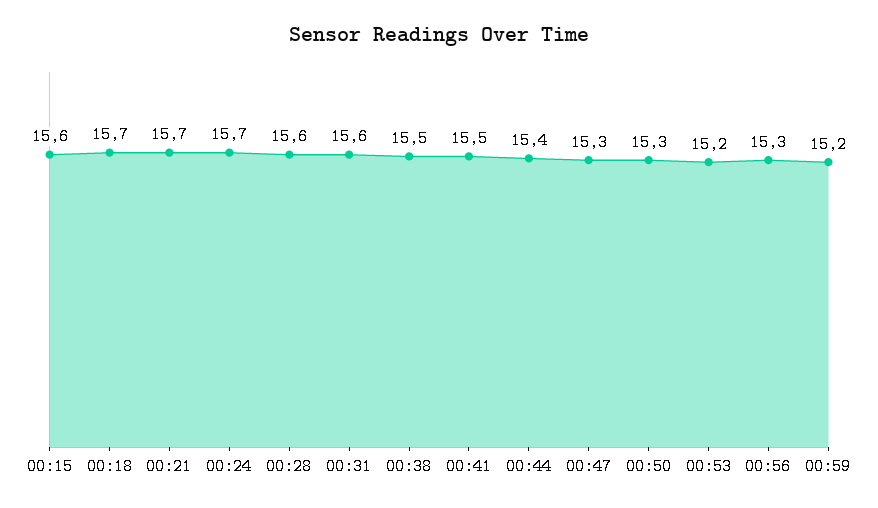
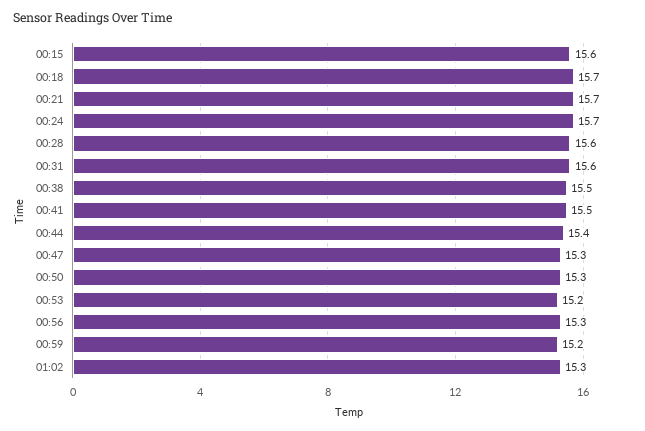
01:02: none -> 15.3

